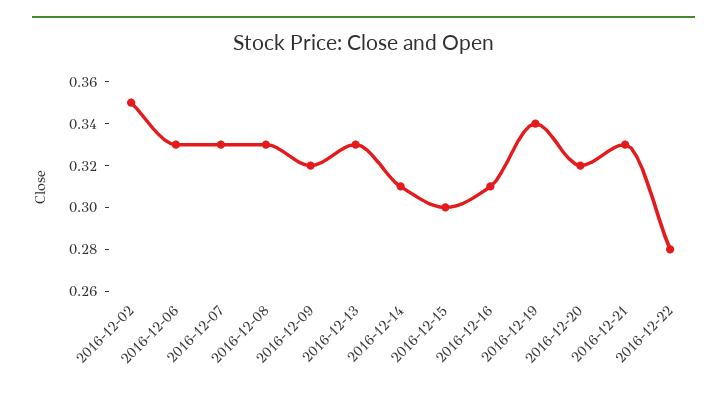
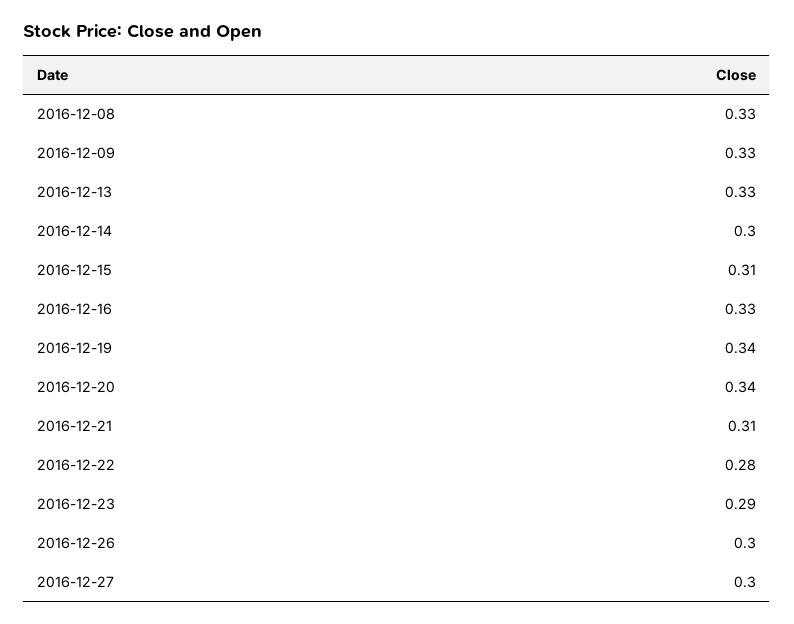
2016-12-02: 0.35 -> none
2016-12-06: 0.33 -> none
2016-12-07: 0.33 -> none
2016-12-09: 0.32 -> 0.33
2016-12-14: 0.31 -> 0.3
2016-12-15: 0.3 -> 0.31
2016-12-16: 0.31 -> 0.33
2016-12-20: 0.32 -> 0.34
2016-12-21: 0.33 -> 0.31
2016-12-23: none -> 0.29
2016-12-26: none -> 0.3
2016-12-27: none -> 0.3

